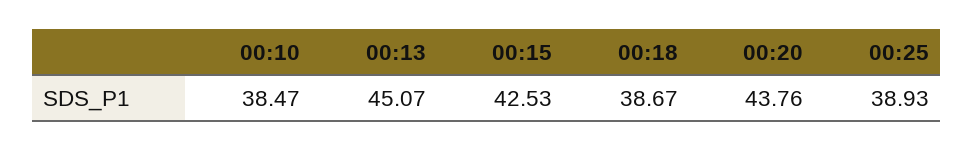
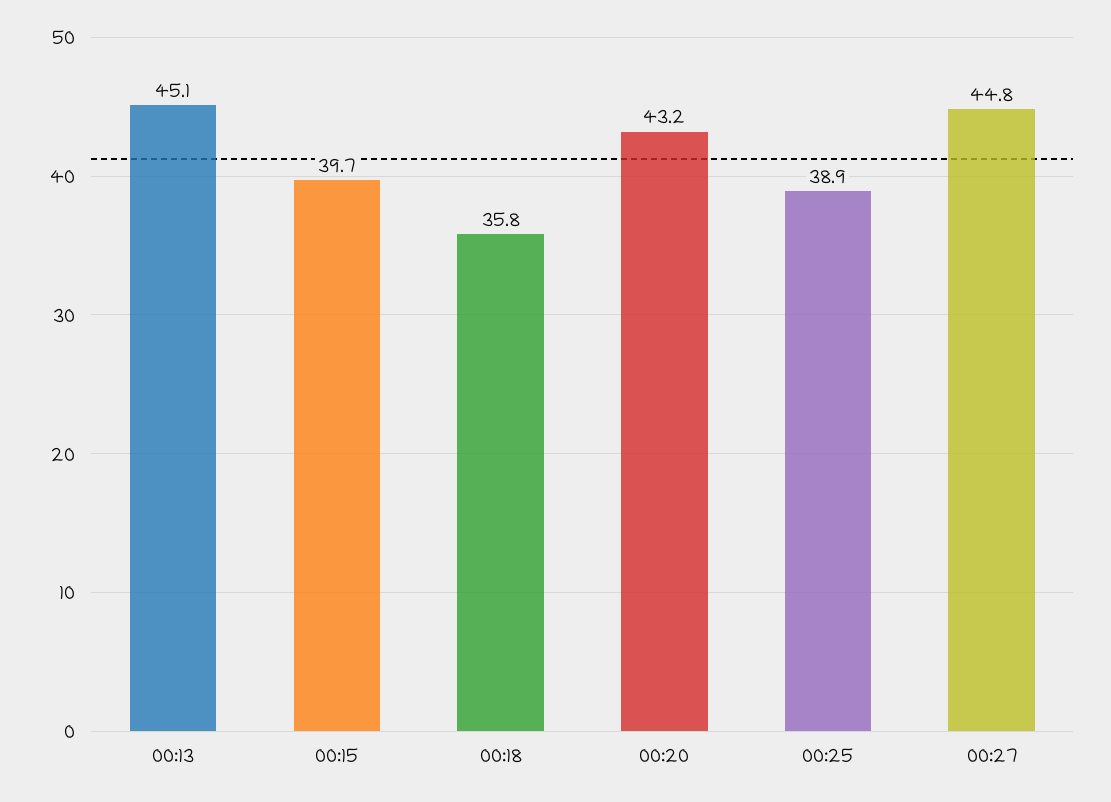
00:10: 38.47 -> none
00:15: 42.53 -> 39.7
00:18: 38.67 -> 35.8
00:20: 43.76 -> 43.2
00:27: none -> 44.8

